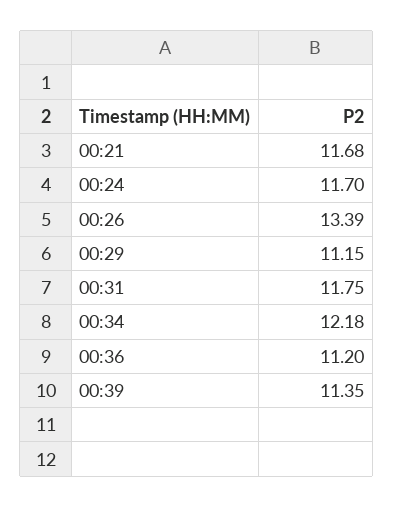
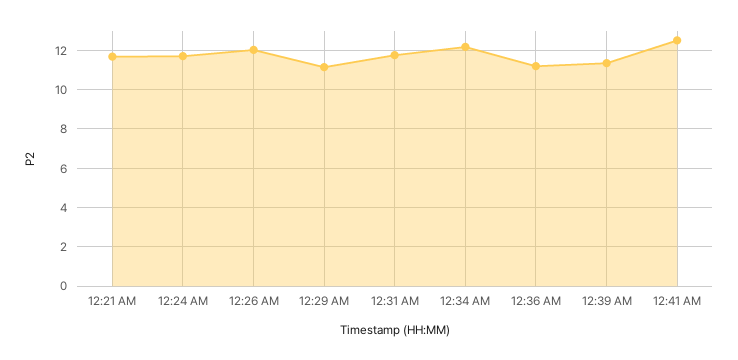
00:26: 13.39 -> 12
12:41 AM: none -> 12.5

